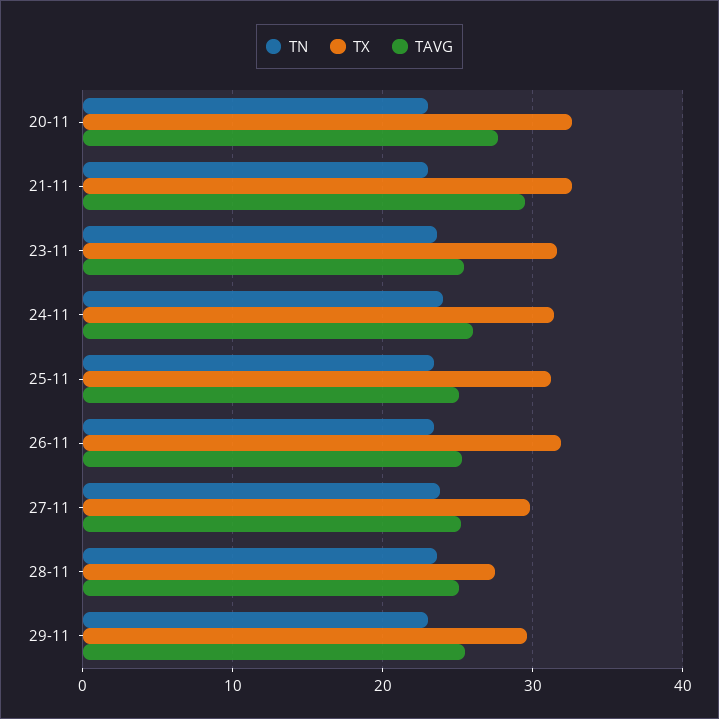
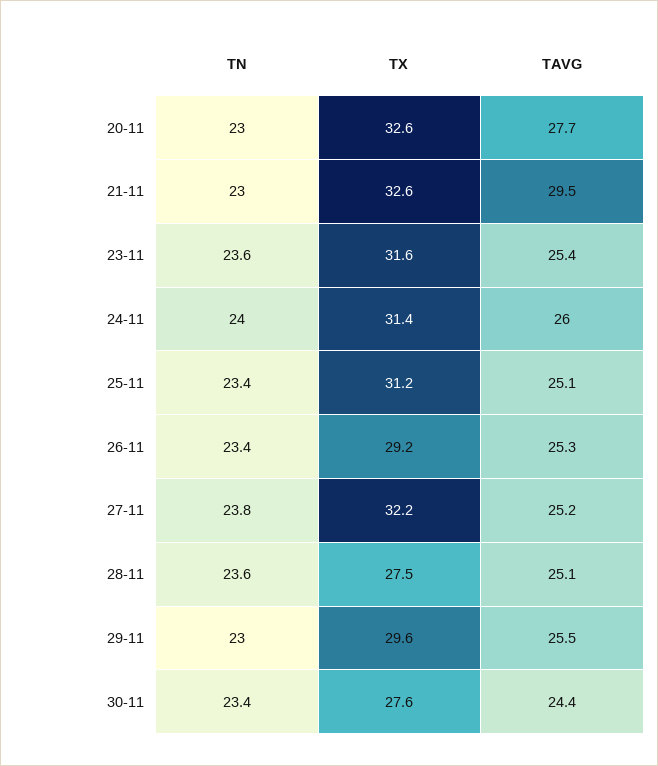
TX, 26-11: 32 -> 29.2
TX, 27-11: 30 -> 32.2
TN, 30-11: none -> 23.4
TX, 30-11: none -> 27.6
TAVG, 30-11: none -> 24.4

